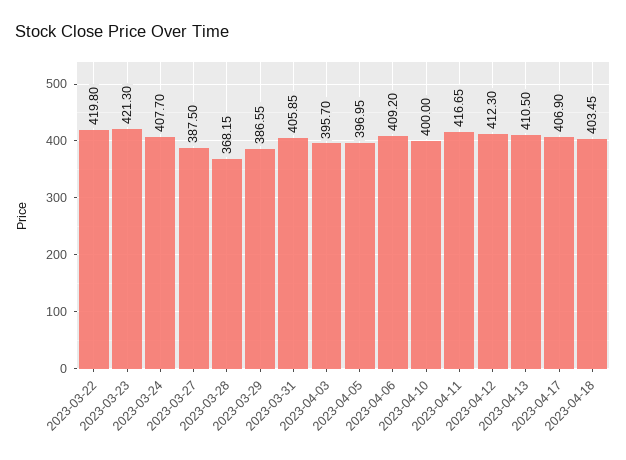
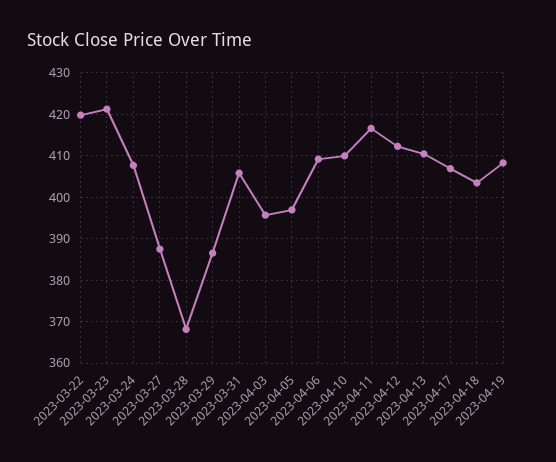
2023-04-10: 400 -> 410
2023-04-19: none -> 408

